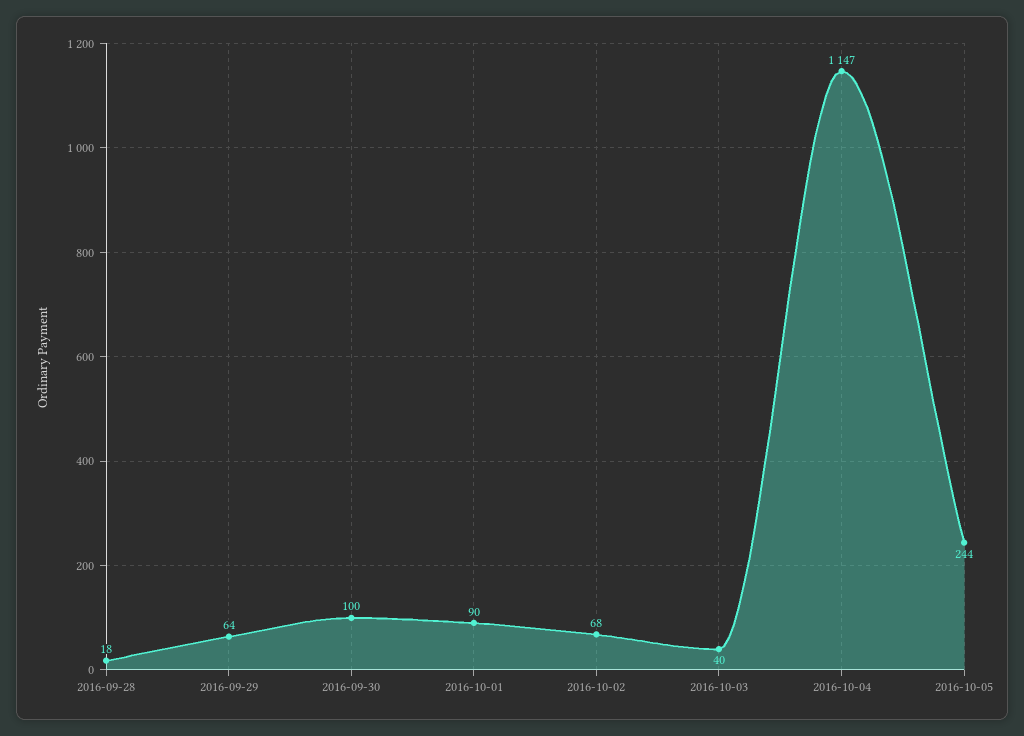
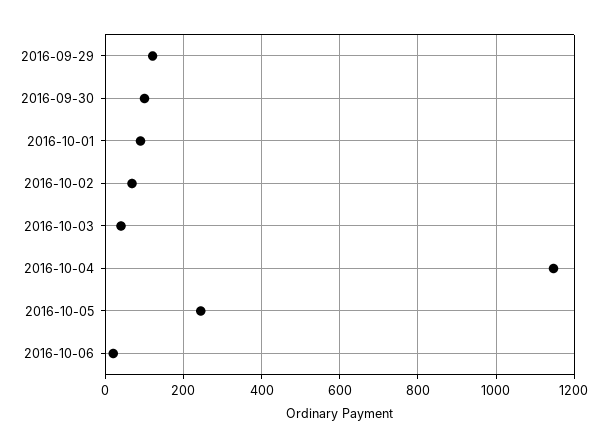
2016-09-28: 18 -> none
2016-09-29: 64 -> 120
2016-10-06: none -> 20

